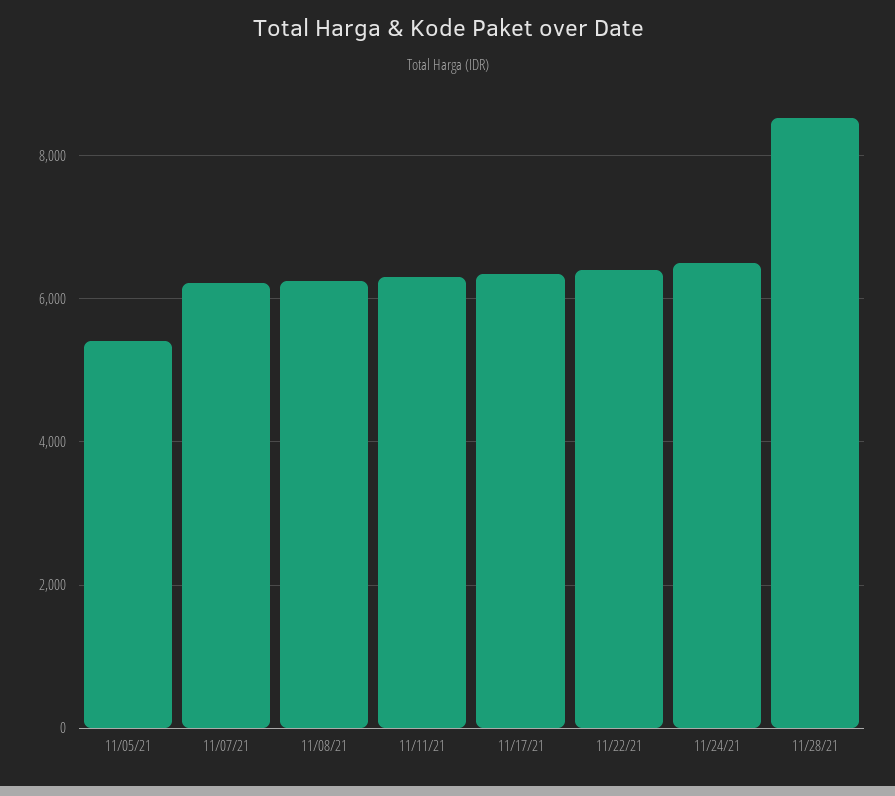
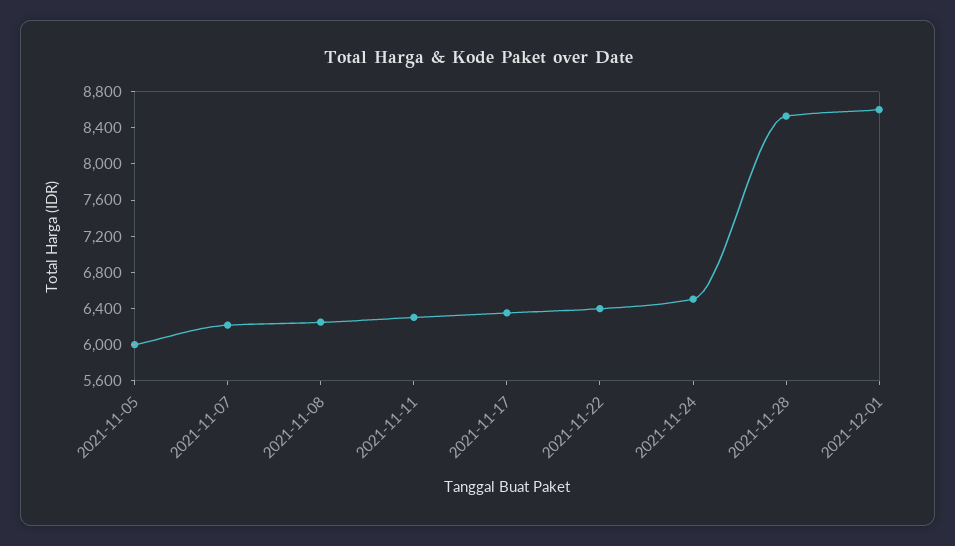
11/05/21: 5400 -> 6000
2021-12-01: none -> 8600

